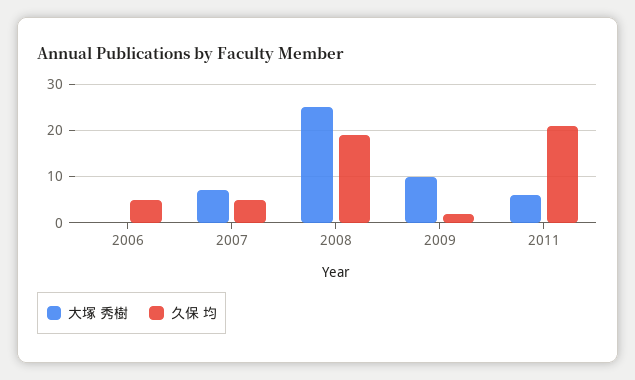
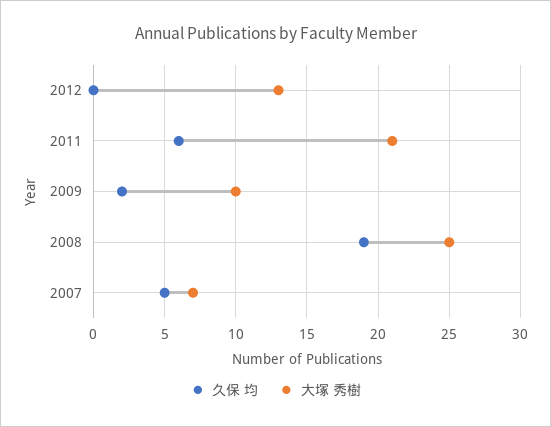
大塚 秀樹, 2006: 0 -> none
久保 均, 2006: 5 -> none
大塚 秀樹, 2011: 5 -> 21
久保 均, 2011: 20 -> 6
久保 均, 2012: none -> 0
大塚 秀樹, 2012: none -> 13

